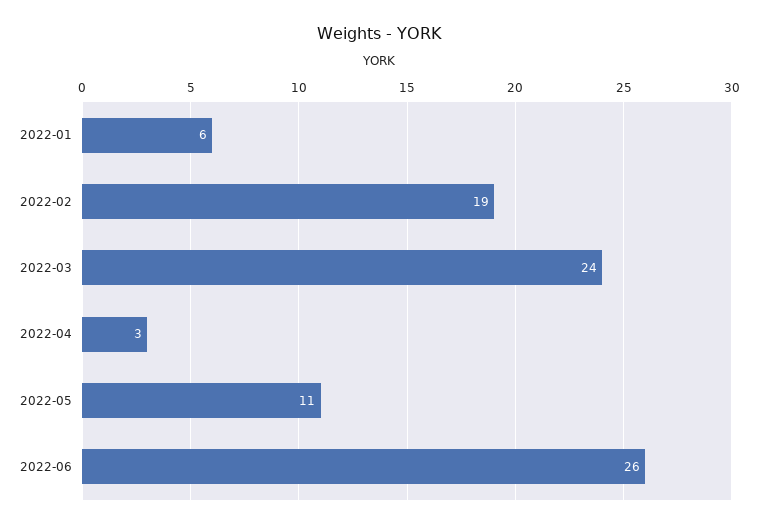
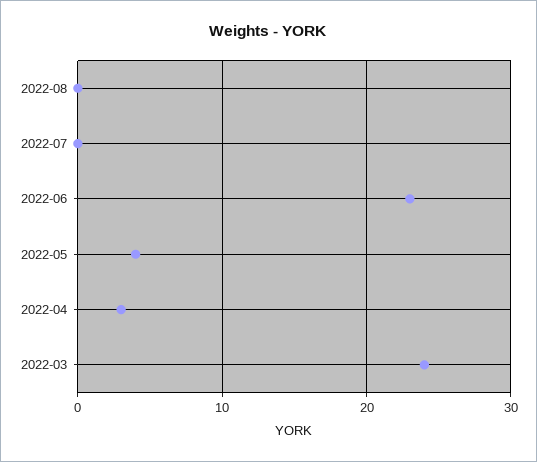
2022-01: 6 -> none
2022-02: 19 -> none
2022-05: 11 -> 4
2022-06: 26 -> 23
2022-08: none -> 0
2022-07: none -> 0

